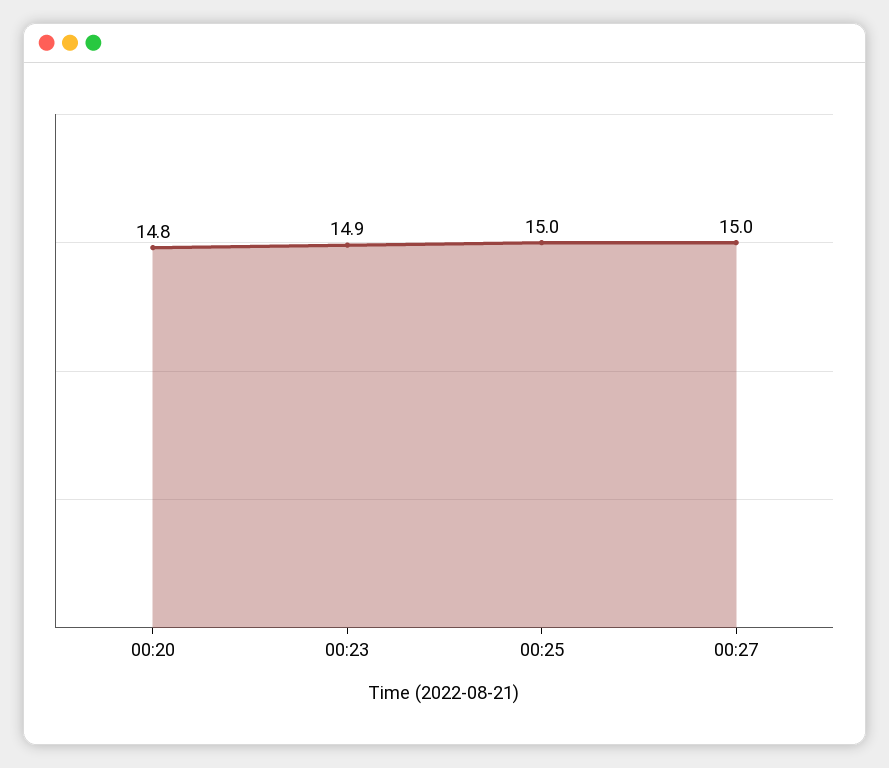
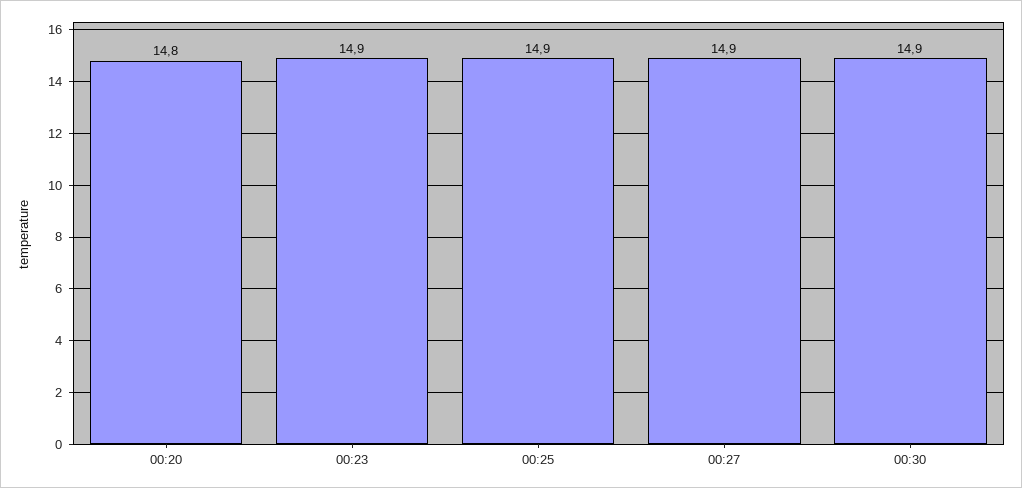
00:25: 15 -> 14.9
00:27: 15 -> 14.9
00:30: none -> 14.9

